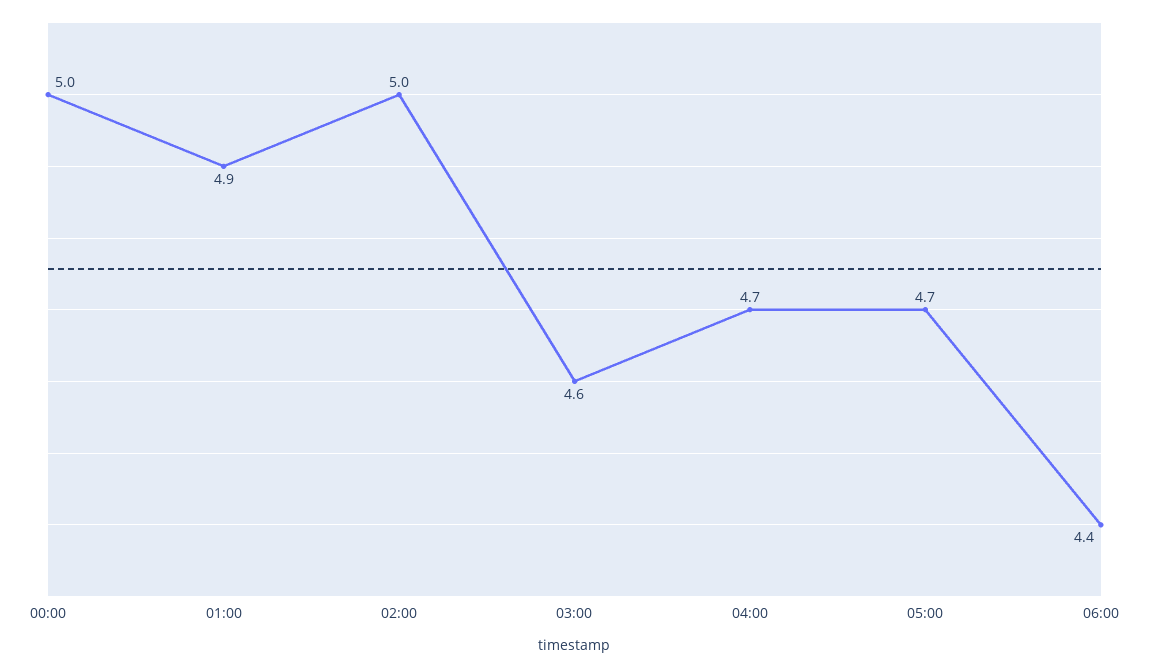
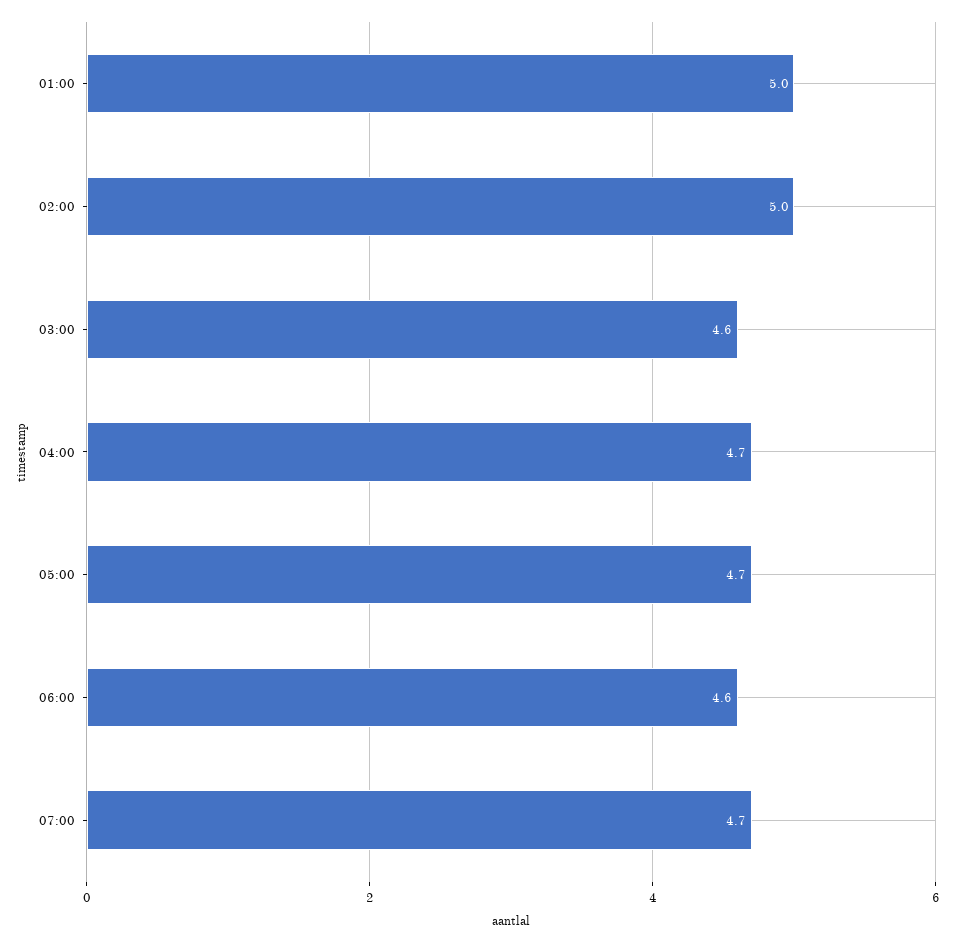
00:00: 5 -> none
01:00: 4.9 -> 5
06:00: 4.4 -> 4.6
07:00: none -> 4.7

